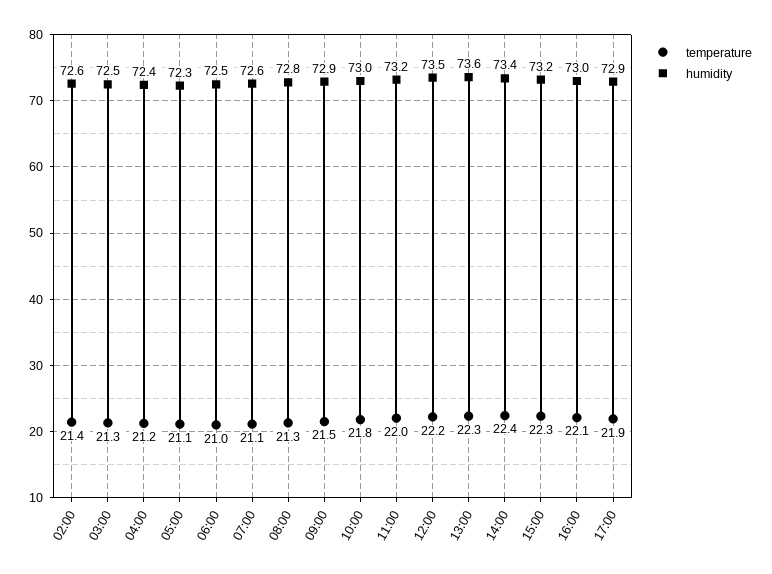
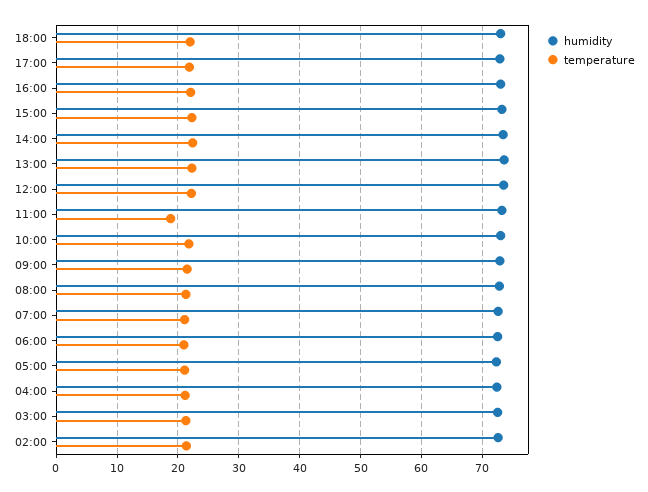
temperature, 11:00: 22 -> 19
humidity, 18:00: none -> 73
temperature, 18:00: none -> 22

